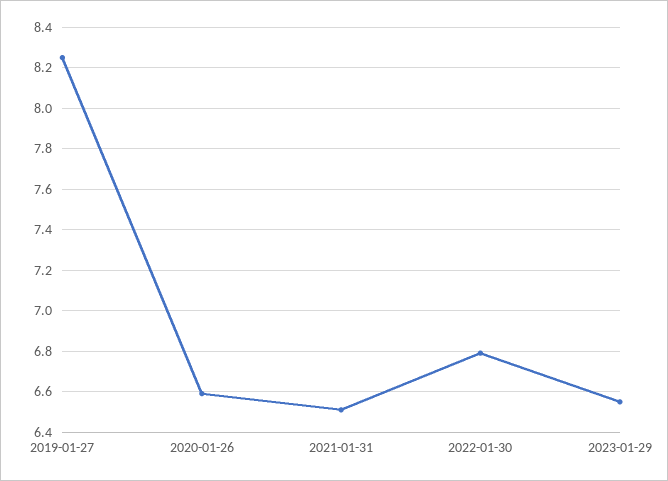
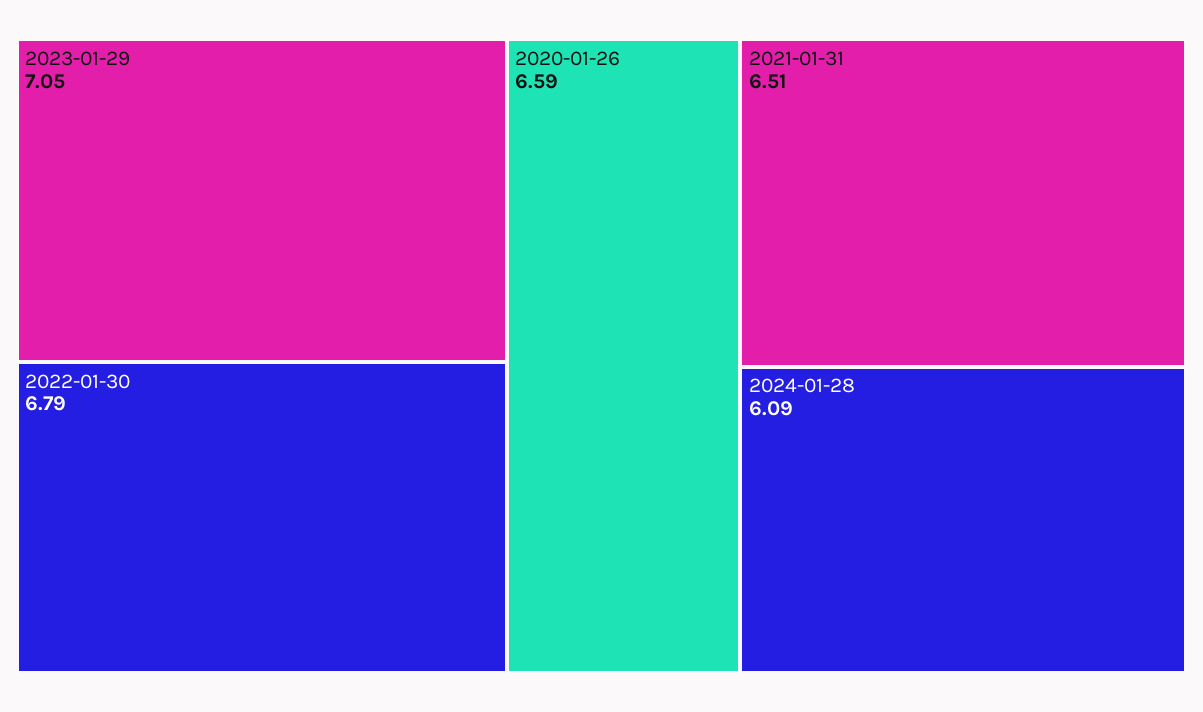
2019-01-27: 8.25 -> none
2023-01-29: 6.55 -> 7.05
2024-01-28: none -> 6.09

